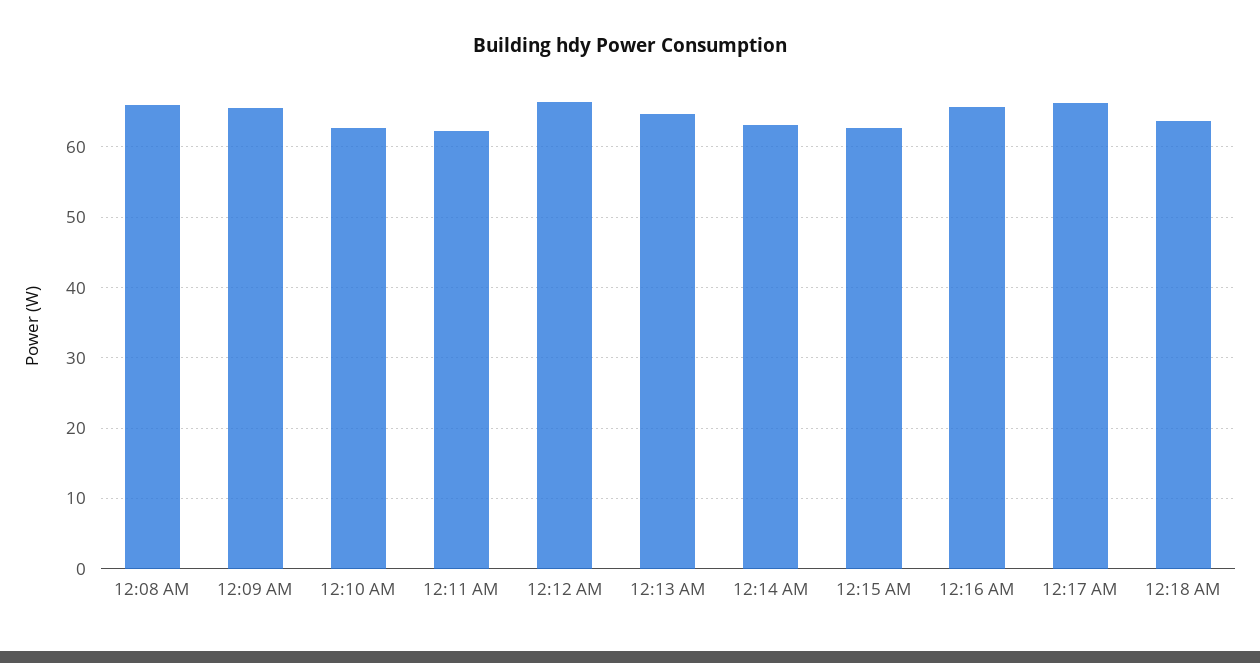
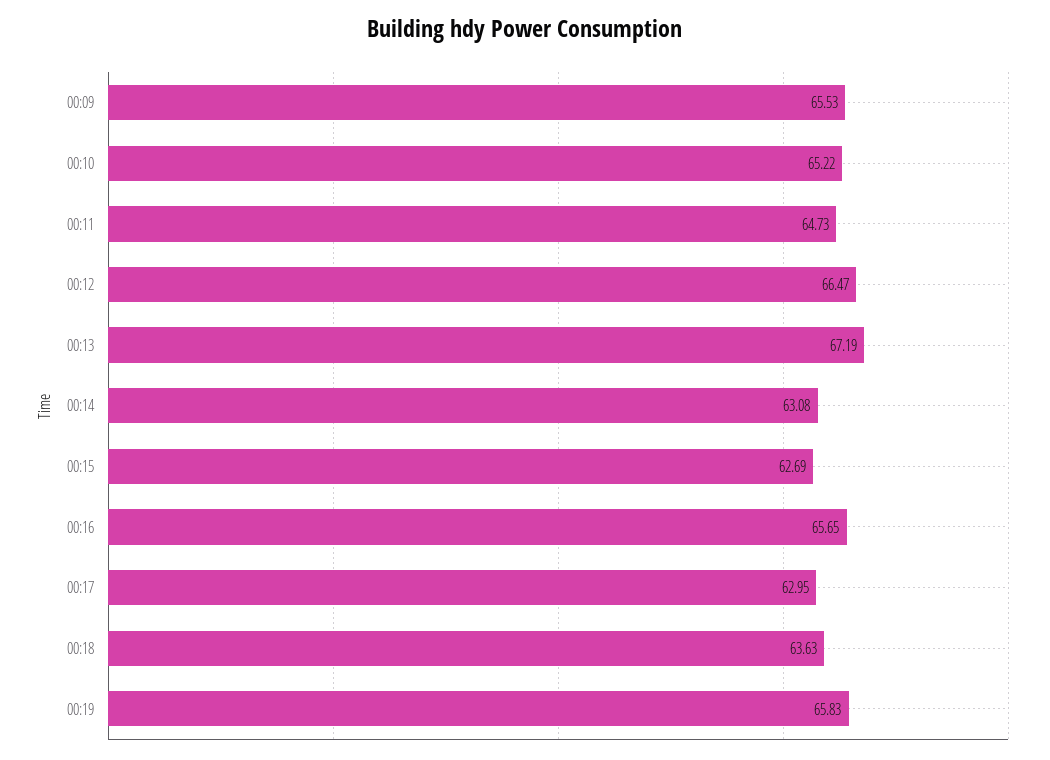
12:08 AM: 66 -> none
12:10 AM: 63 -> 65.22
12:11 AM: 62 -> 64.73
12:13 AM: 65 -> 67.19
12:17 AM: 66 -> 62.95
00:19: none -> 65.83

